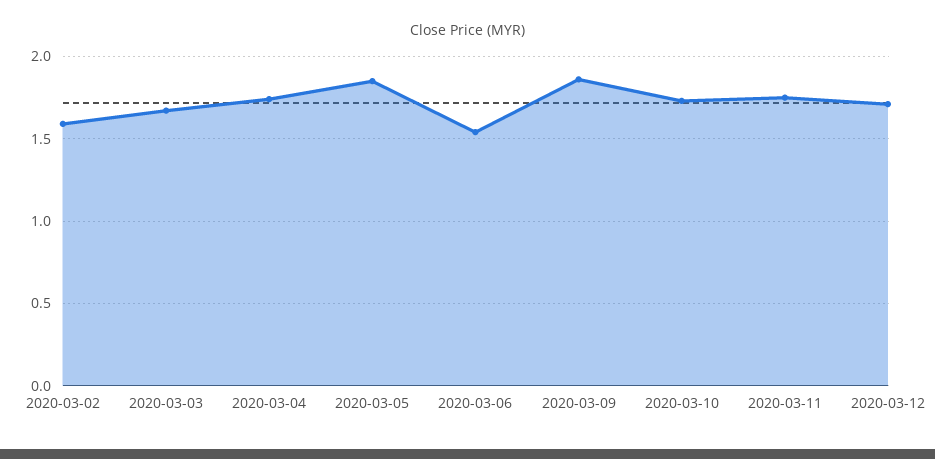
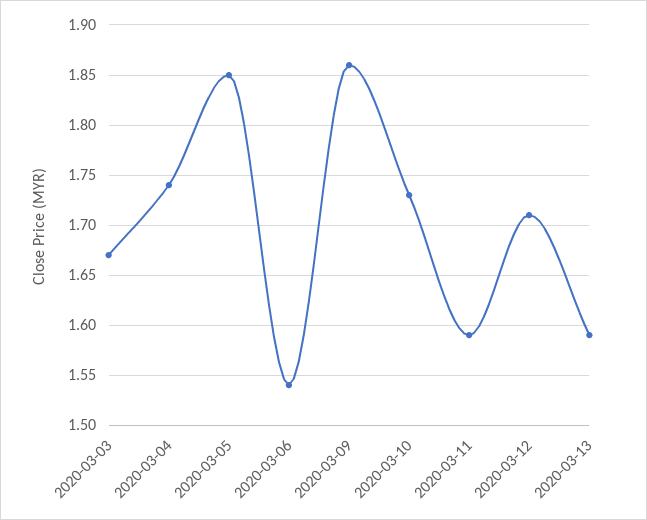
2020-03-02: 1.6 -> none
2020-03-11: 1.75 -> 1.59
2020-03-13: none -> 1.59

